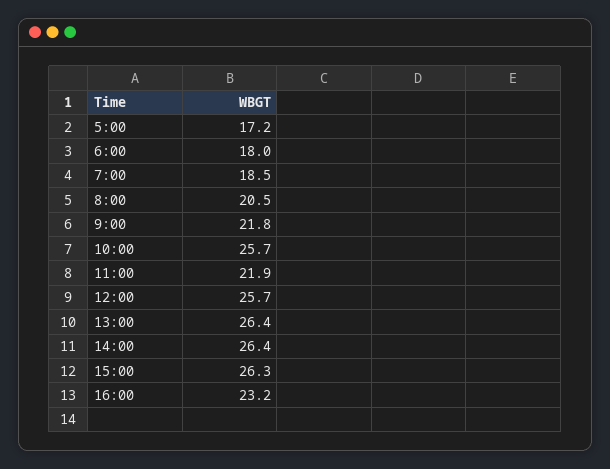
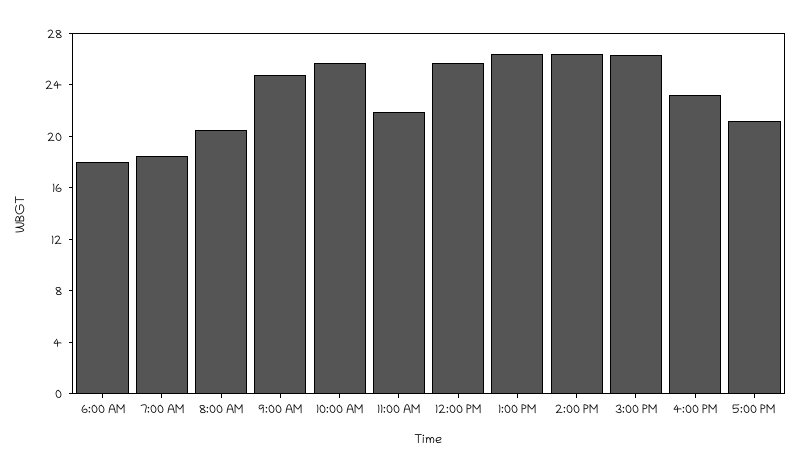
5:00: 17.2 -> none
9:00: 21.8 -> 25
5:00 PM: none -> 21

